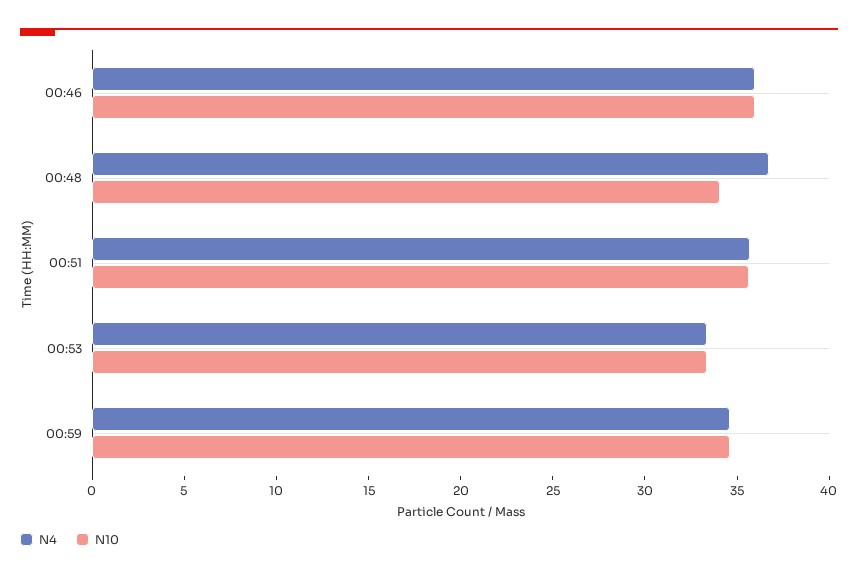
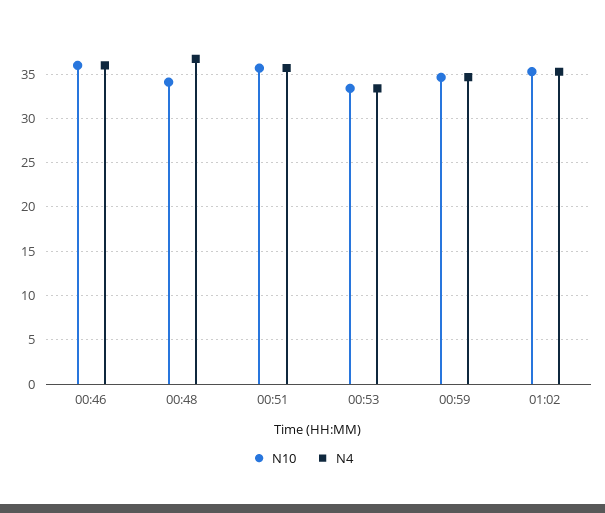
N10, 01:02: none -> 35
N4, 01:02: none -> 35

